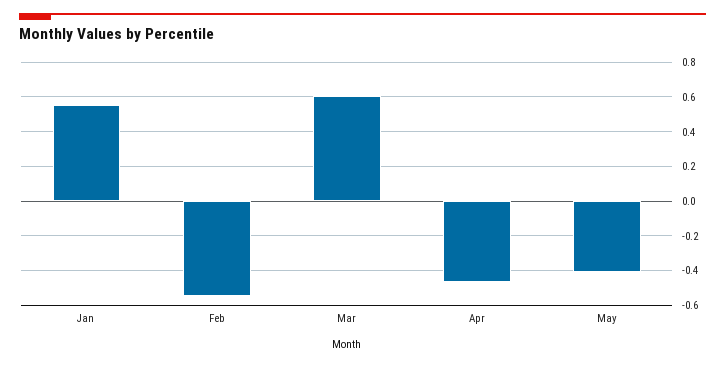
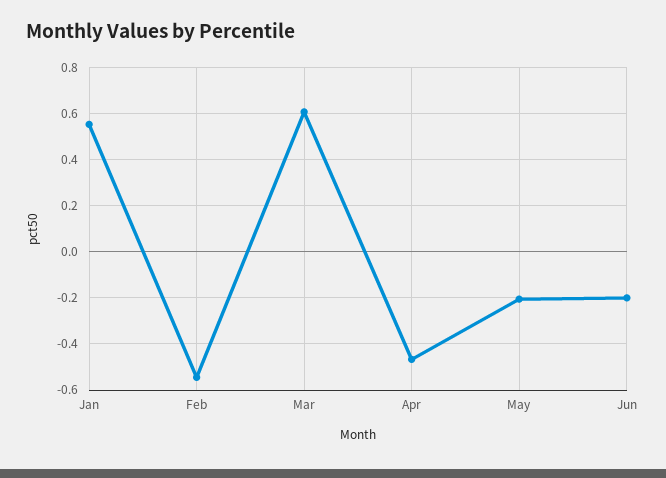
May: -0.4 -> -0.2
Jun: none -> -0.2

